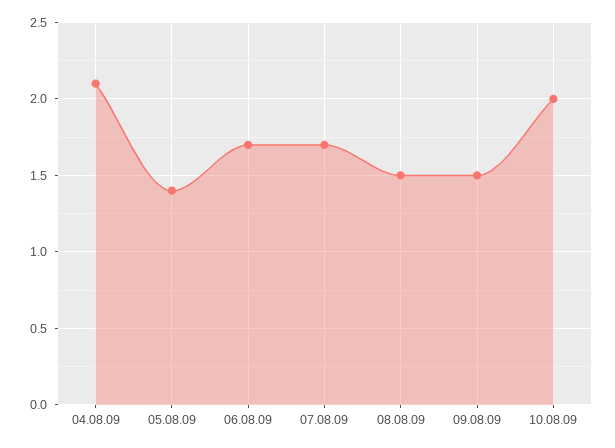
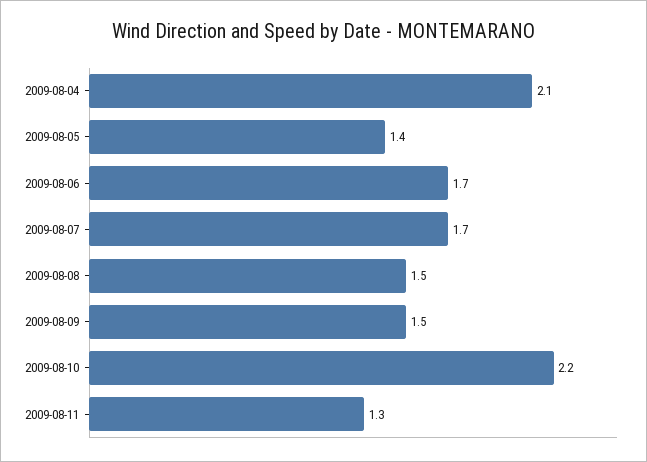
10.08.09: 2 -> 2.2
2009-08-11: none -> 1.3

